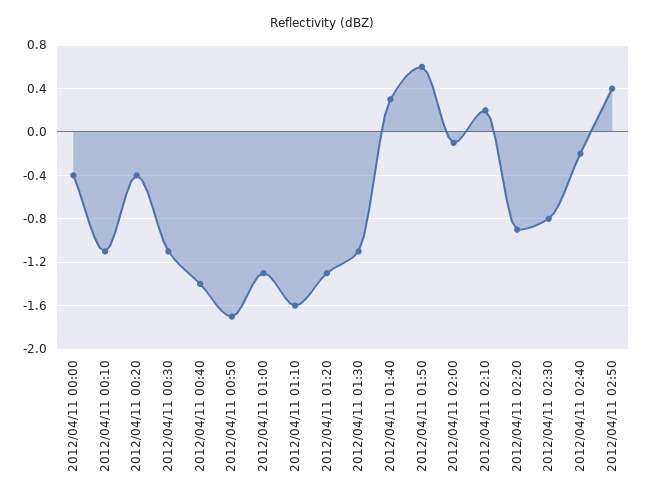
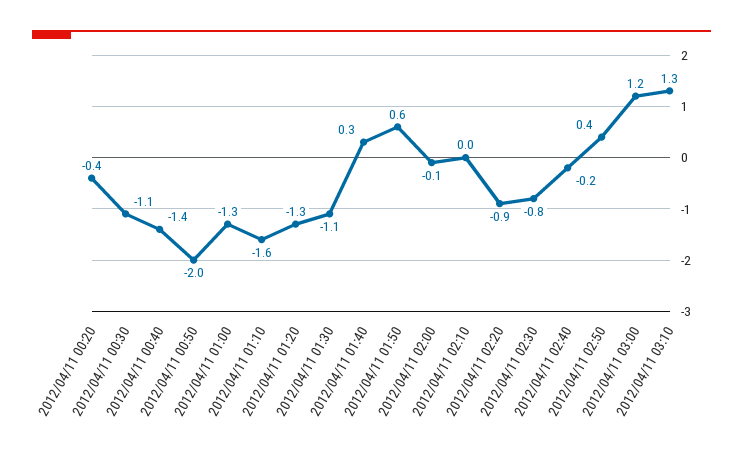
2012/04/11 00:00: -0.4 -> none
2012/04/11 00:10: -1.1 -> none
2012/04/11 00:50: -1.7 -> -2
2012/04/11 02:10: 0.2 -> 0
2012/04/11 03:00: none -> 1.2
2012/04/11 03:10: none -> 1.3

